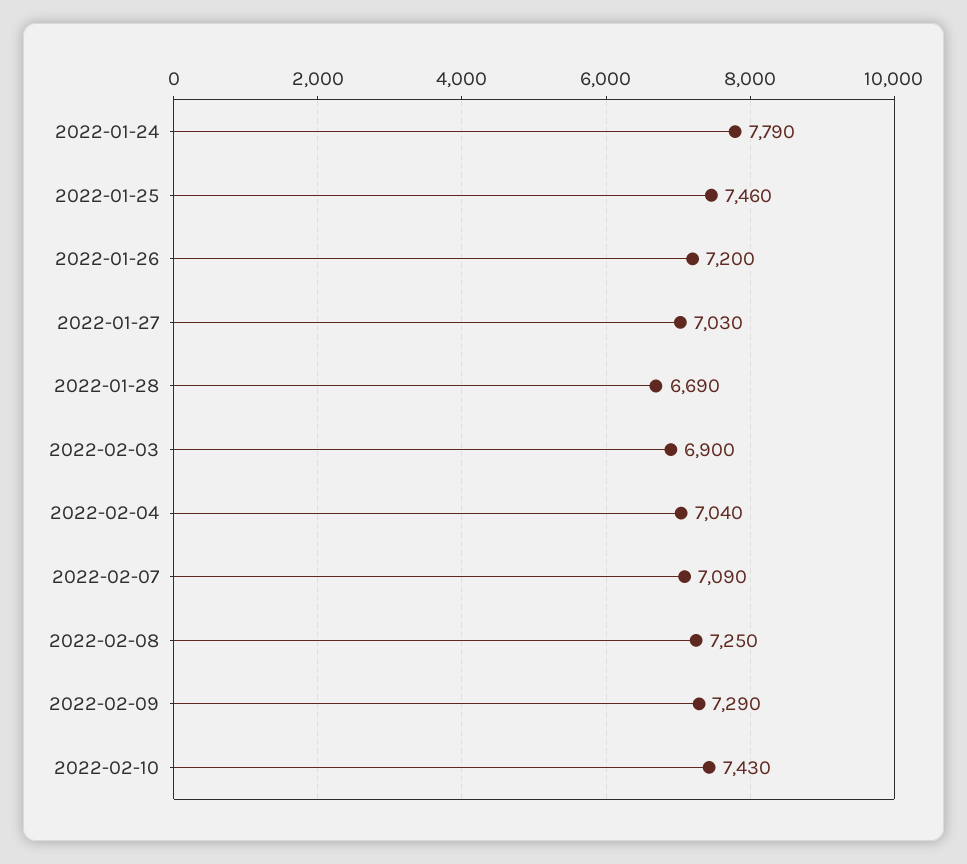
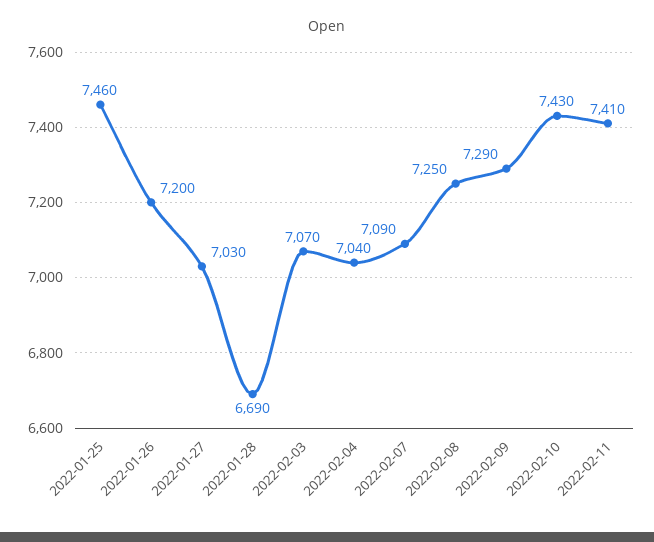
2022-01-24: 7790 -> none
2022-02-03: 6900 -> 7070
2022-02-11: none -> 7410

